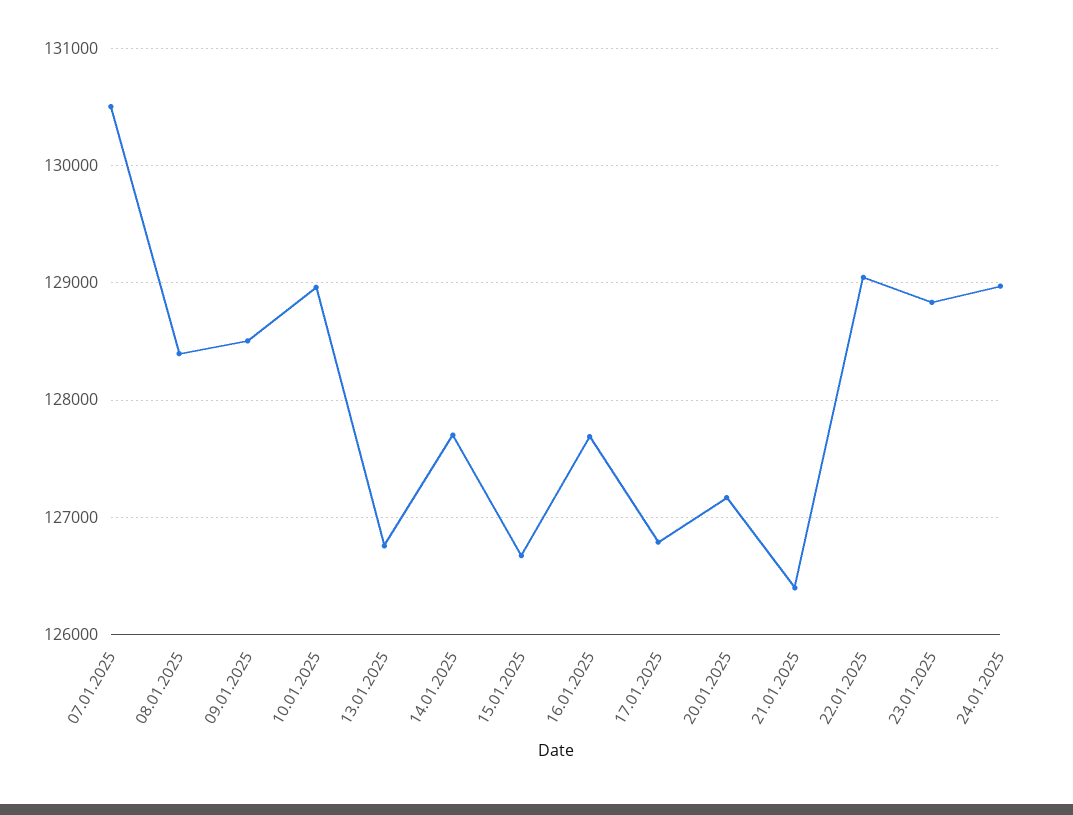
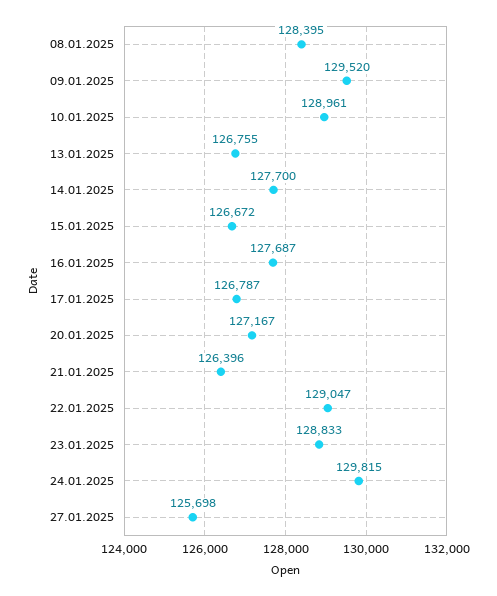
07.01.2025: 130500 -> none
09.01.2025: 128500 -> 129520
24.01.2025: 129000 -> 129815
27.01.2025: none -> 125698

